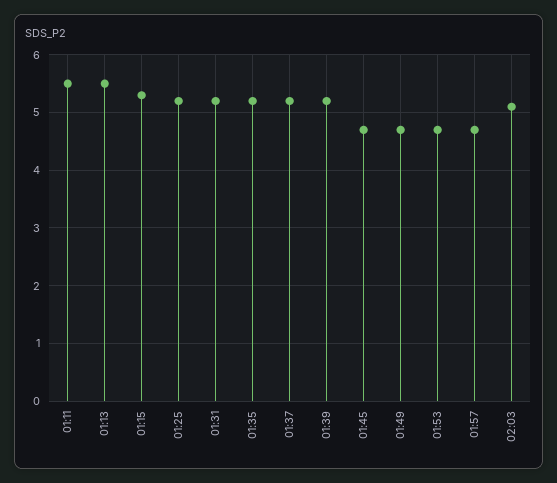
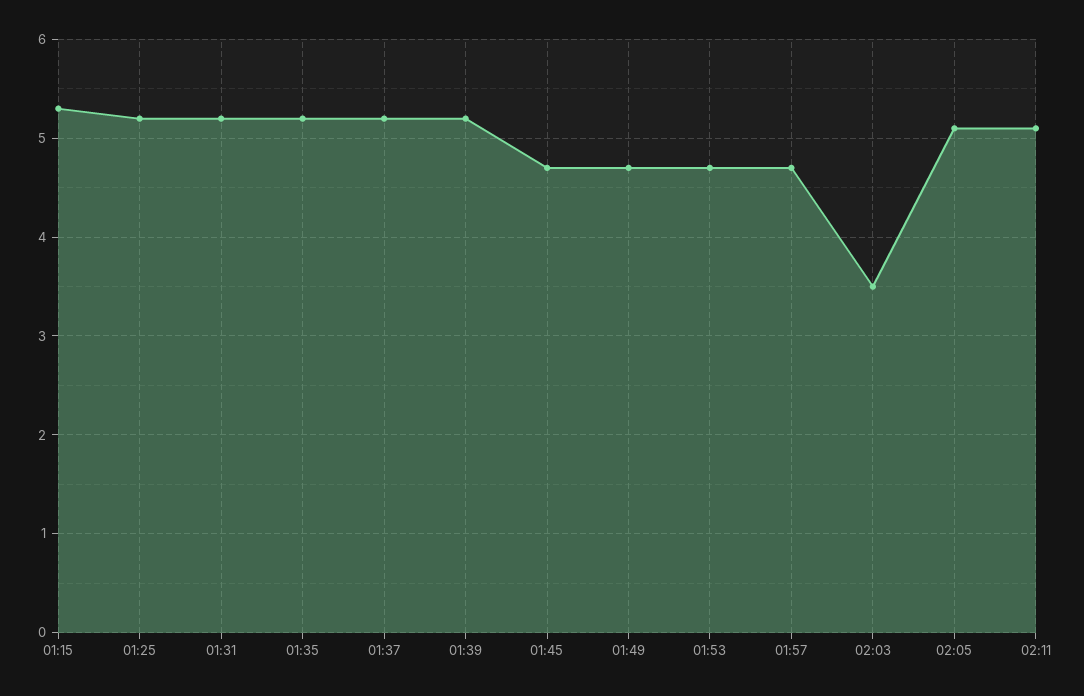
01:11: 5.5 -> none
01:13: 5.5 -> none
02:03: 5 -> 3.5
02:05: none -> 5.1
02:11: none -> 5.1

